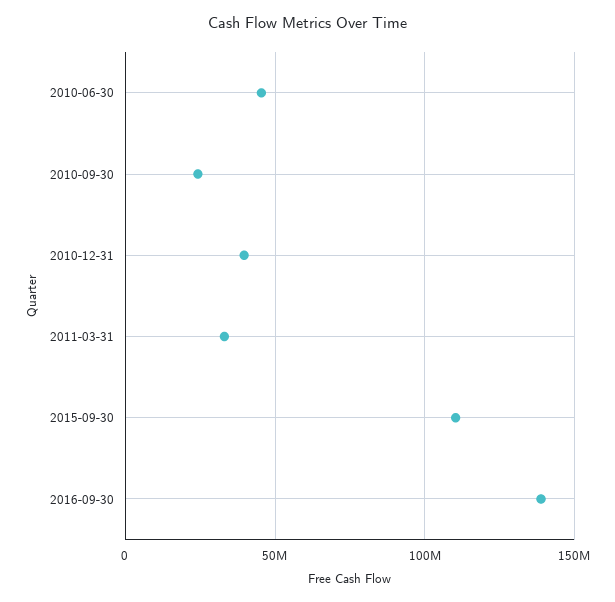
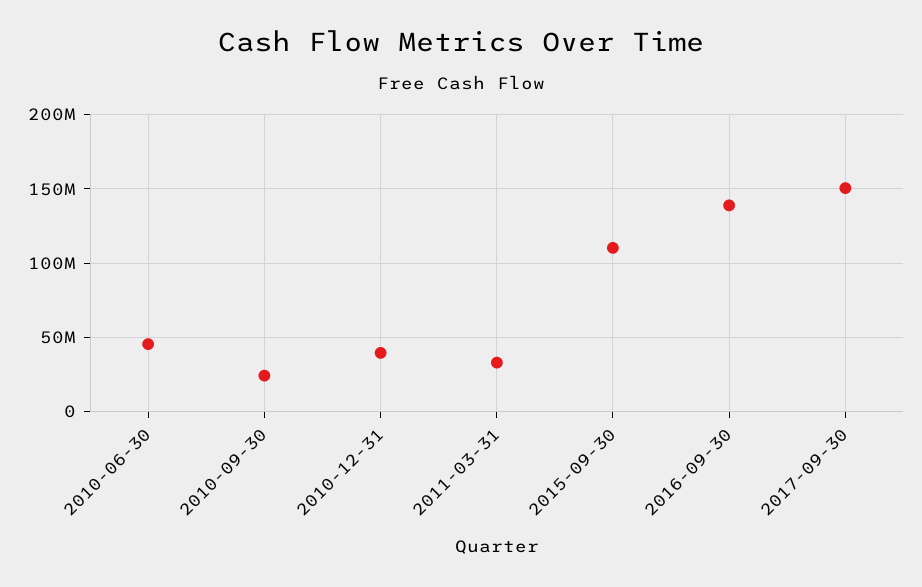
2017-09-30: none -> 150000000

